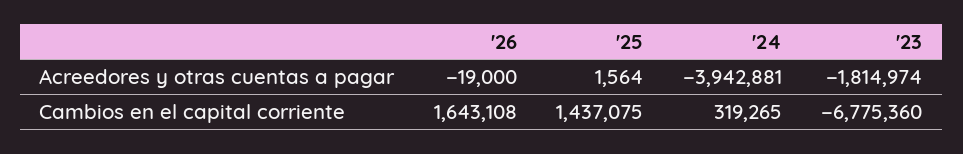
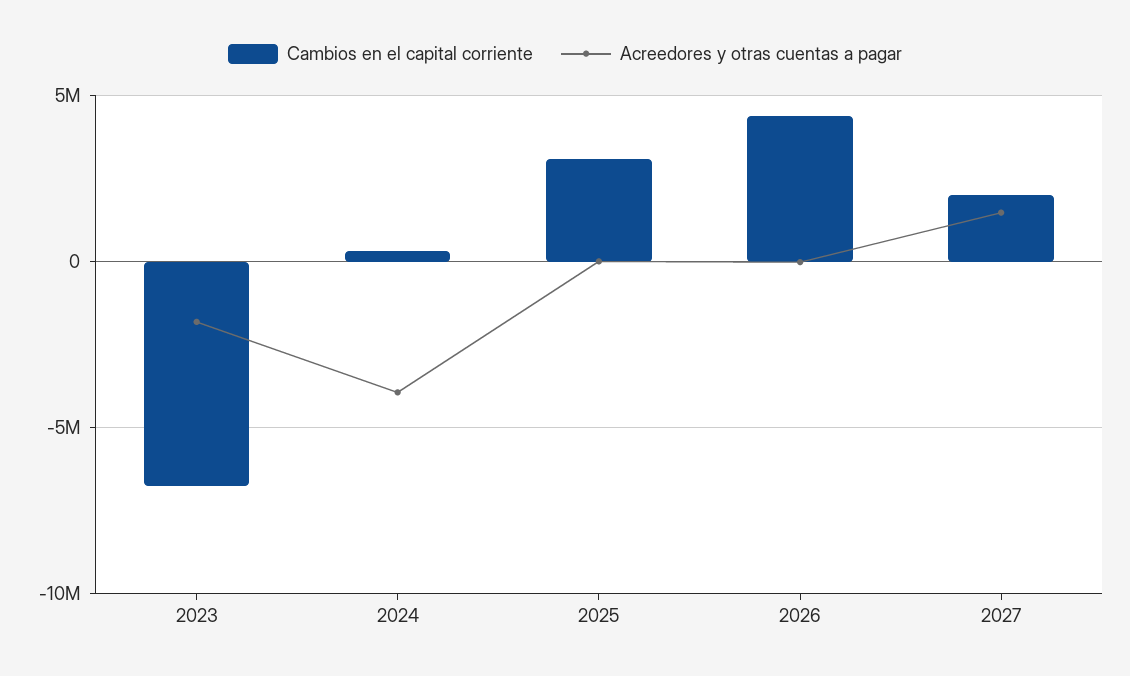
Cambios en el capital corriente, '26: 1643108 -> 4500000
Cambios en el capital corriente, '25: 1437075 -> 3000000
Cambios en el capital corriente, 2027: none -> 2000000
Acreedores y otras cuentas a pagar, 2027: none -> 1500000

